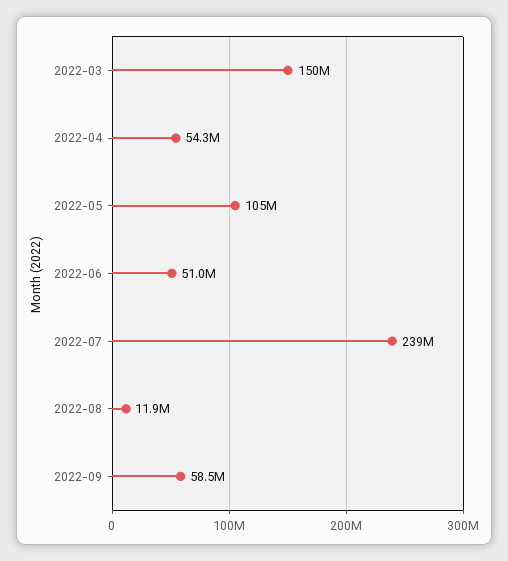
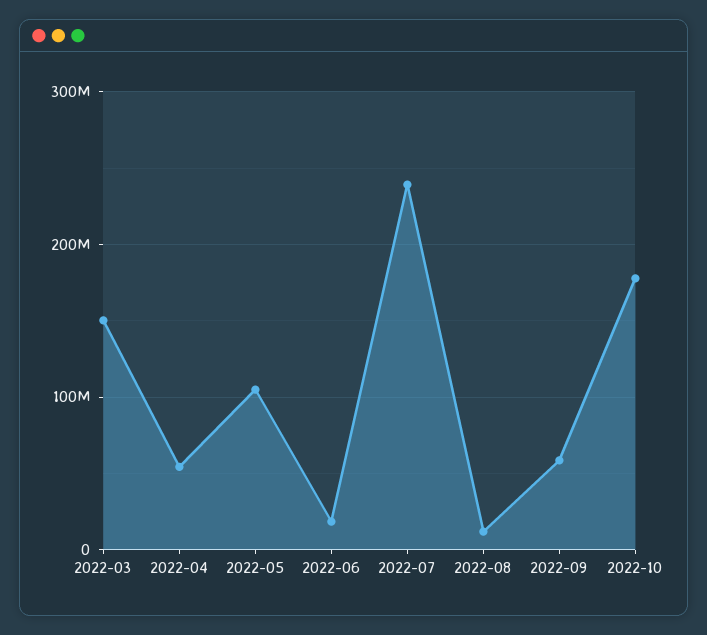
2022-06: 51000000 -> 20000000
2022-10: none -> 180000000

